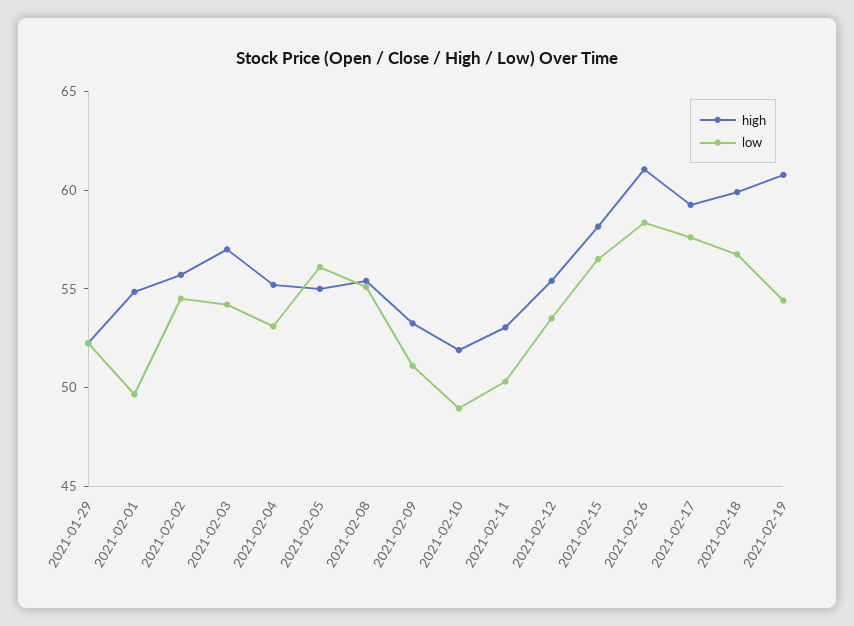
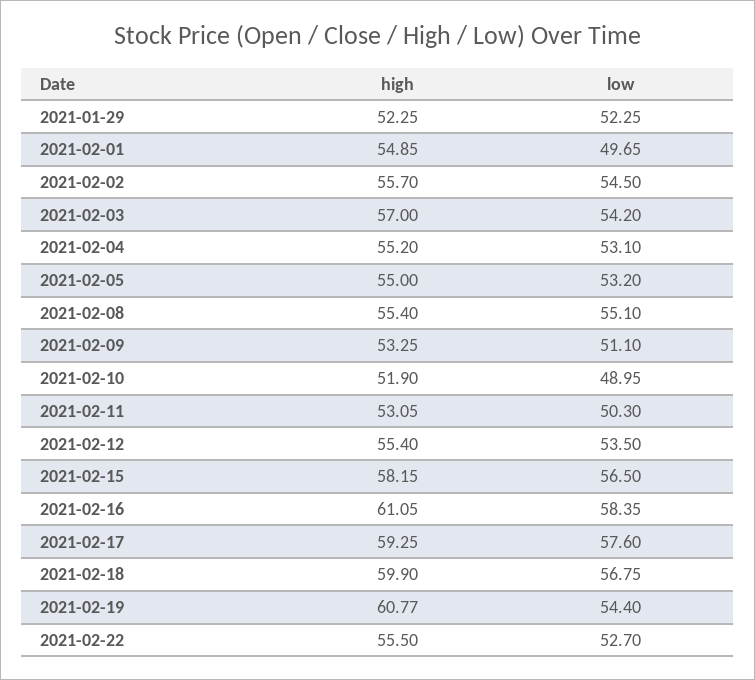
low, 2021-02-05: 56 -> 53.2
high, 2021-02-22: none -> 55.5
low, 2021-02-22: none -> 52.7

